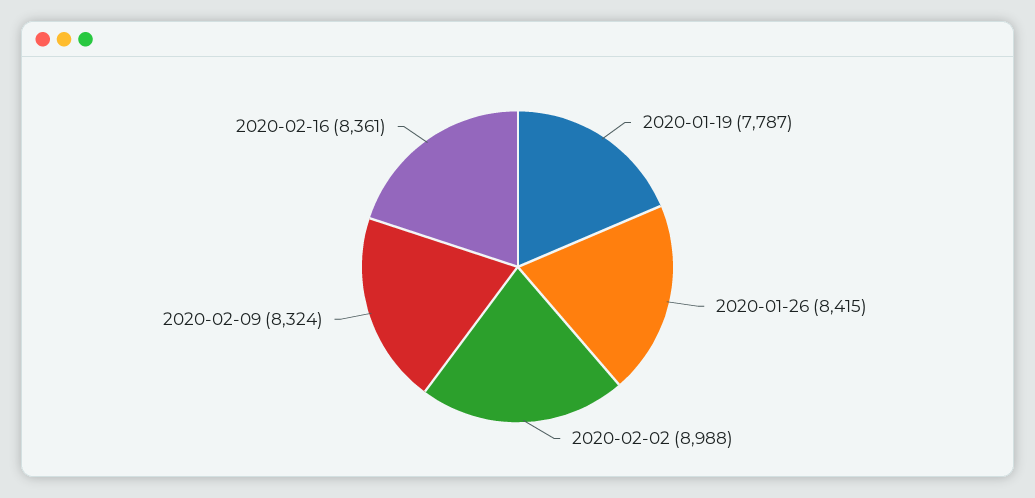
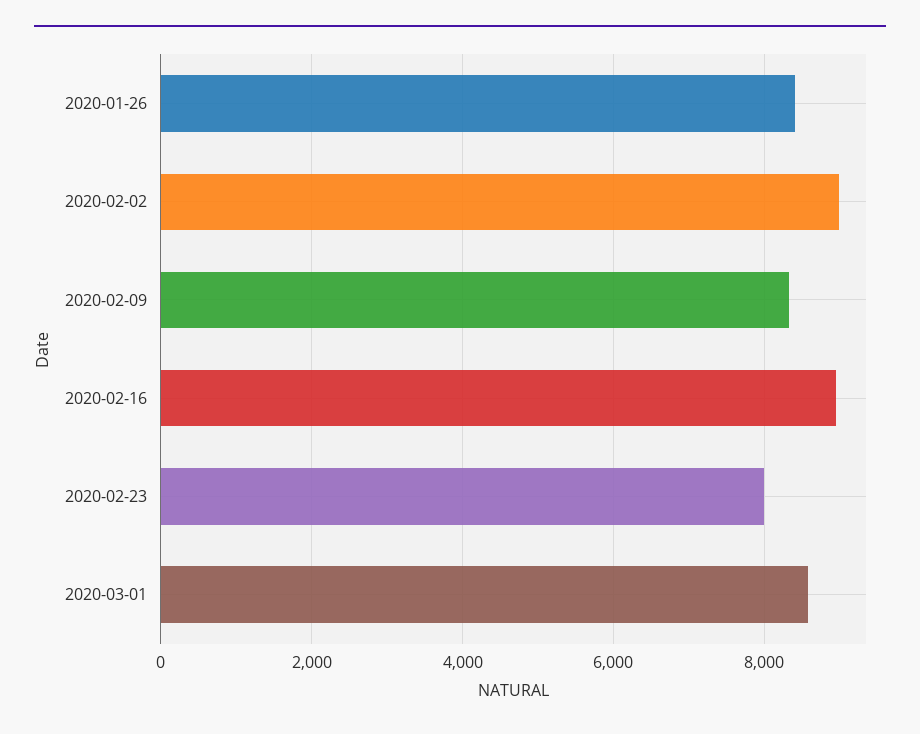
2020-01-19: 7787 -> none
2020-02-16: 8361 -> 9000
2020-02-23: none -> 8000
2020-03-01: none -> 8600

